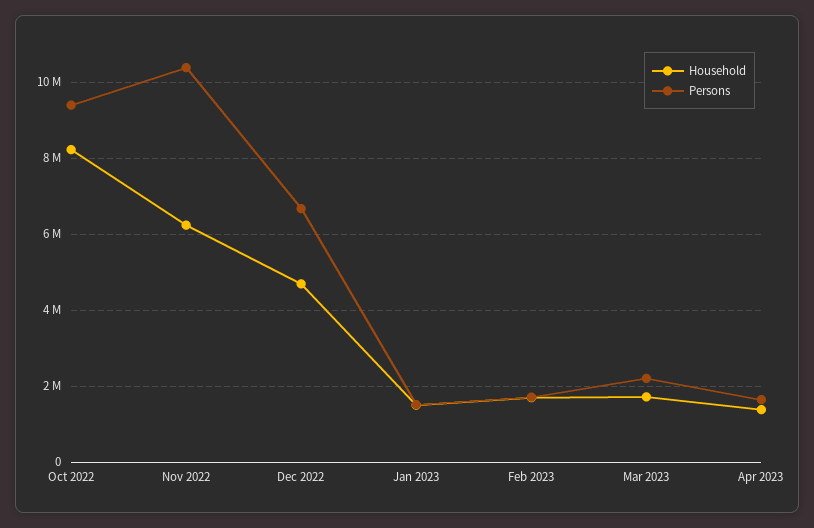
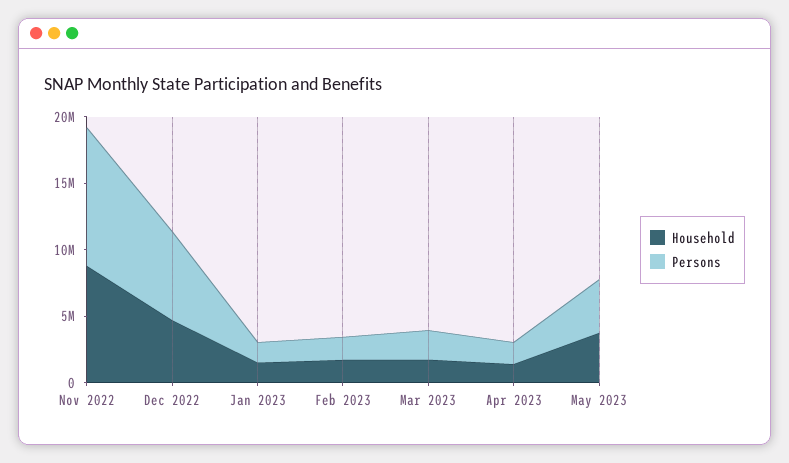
Household, Oct 2022: 8200000 -> none
Persons, Oct 2022: 9400000 -> none
Household, Nov 2022: 6200000 -> 9000000
Household, May 2023: none -> 4000000
Persons, May 2023: none -> 4000000

